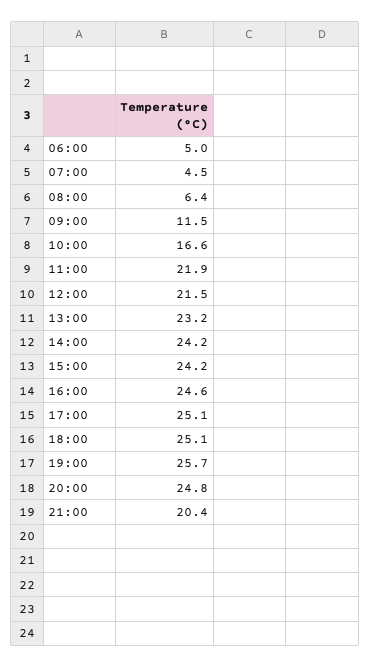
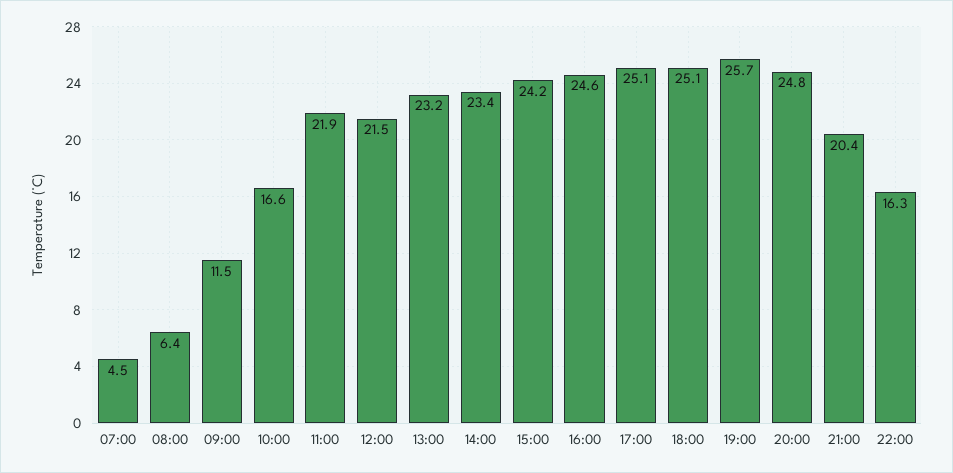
06:00: 5 -> none
14:00: 24.2 -> 23.4
22:00: none -> 16.3

